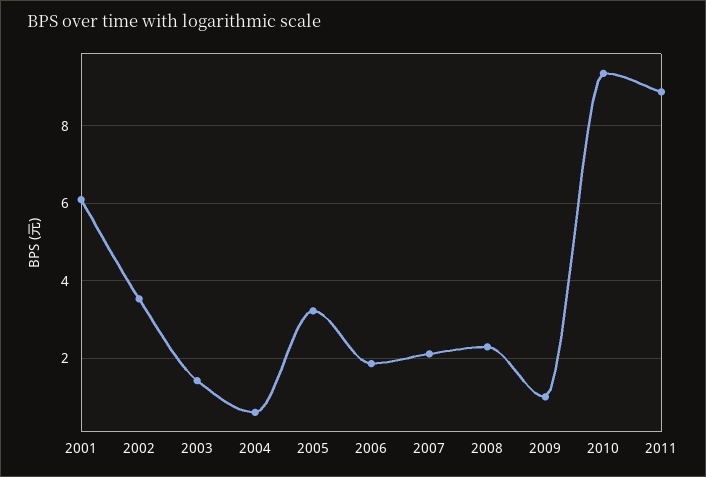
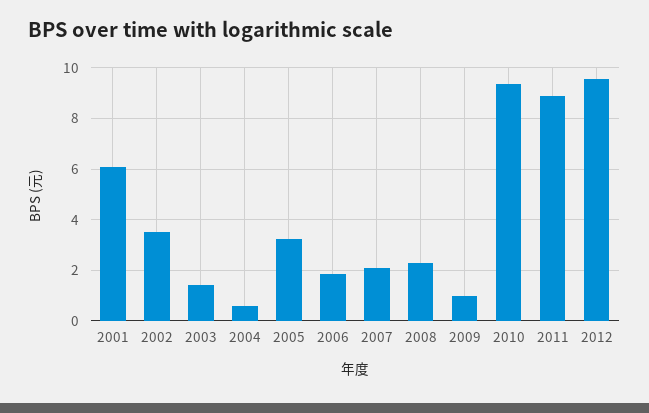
2012: none -> 9.5

